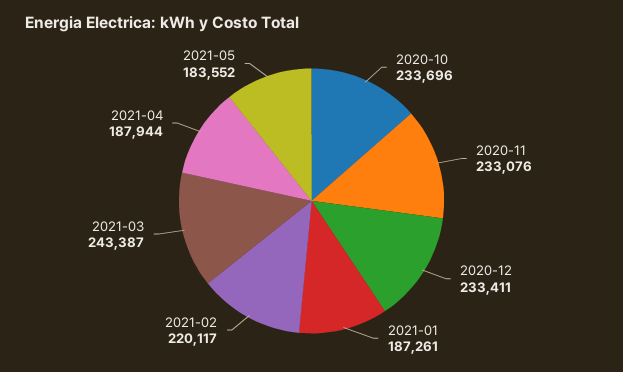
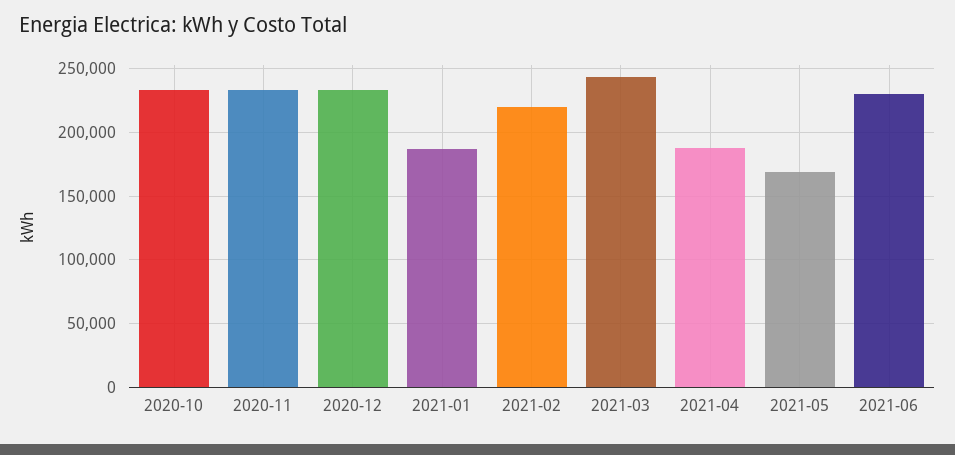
2021-05: 183552 -> 170000
2021-06: none -> 230000

